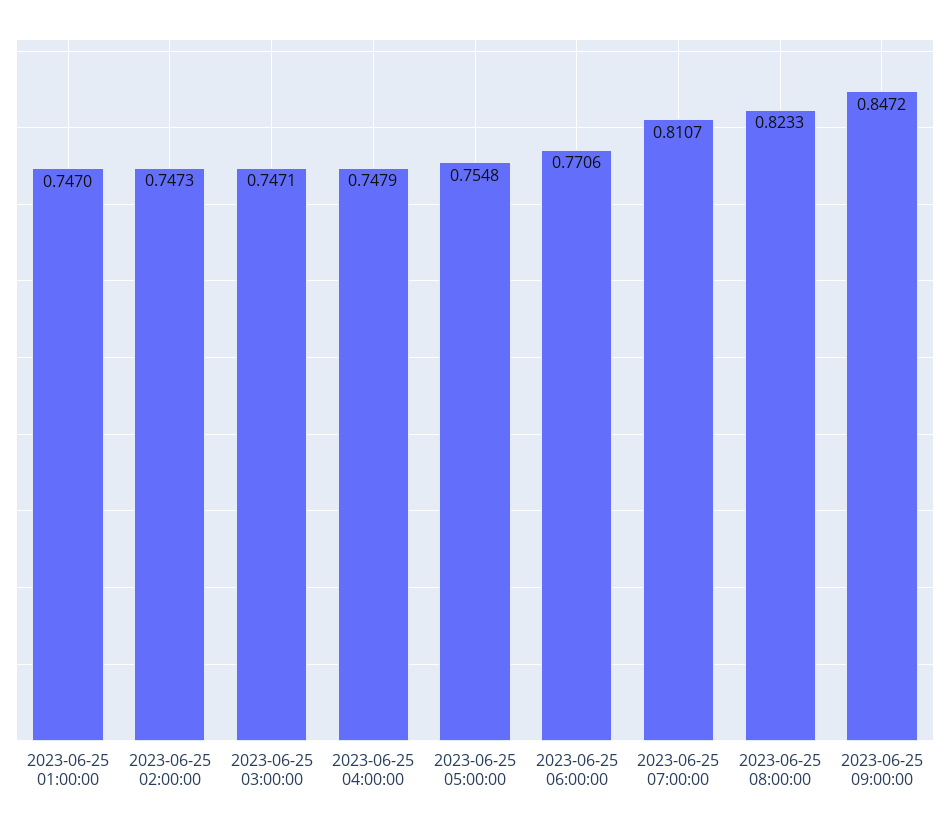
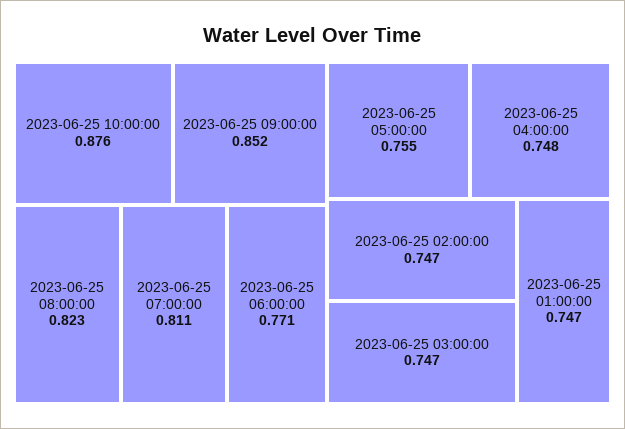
2023-06-25 09:00:00: 0.8472 -> 0.852
2023-06-25 10:00:00: none -> 0.876

